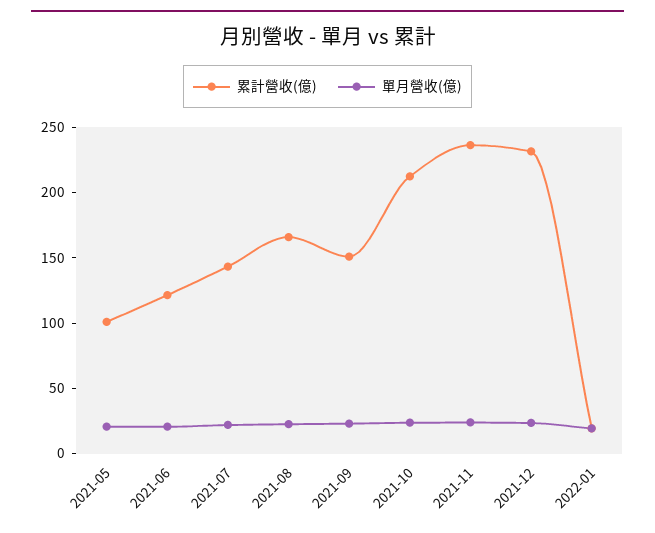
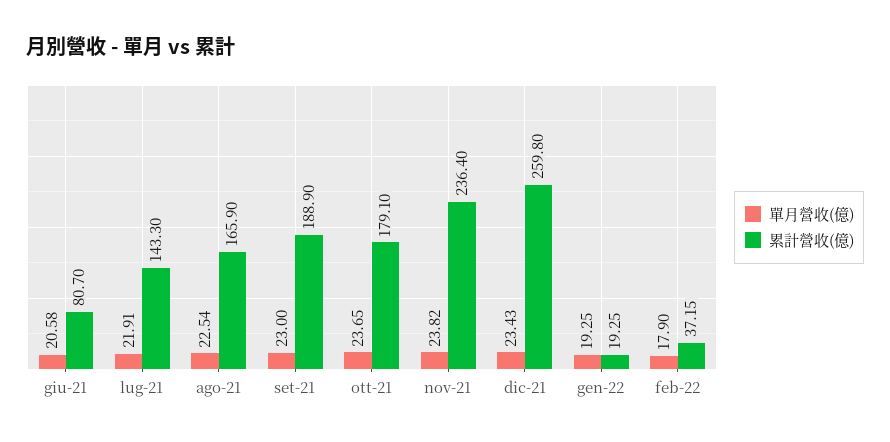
累計營收(億), 2021-05: 100 -> none
單月營收(億), 2021-05: 20 -> none
累計營收(億), 2021-06: 120 -> 80.7
累計營收(億), 2021-09: 150 -> 188.9
累計營收(億), 2021-10: 210 -> 179.1
累計營收(億), 2021-12: 230 -> 259.8
單月營收(億), feb-22: none -> 17.9
累計營收(億), feb-22: none -> 37.15

